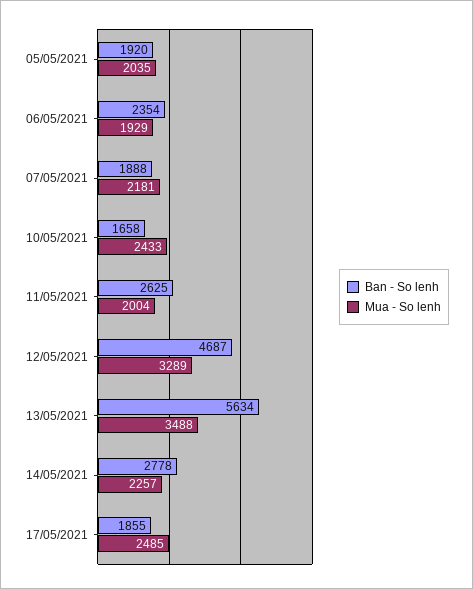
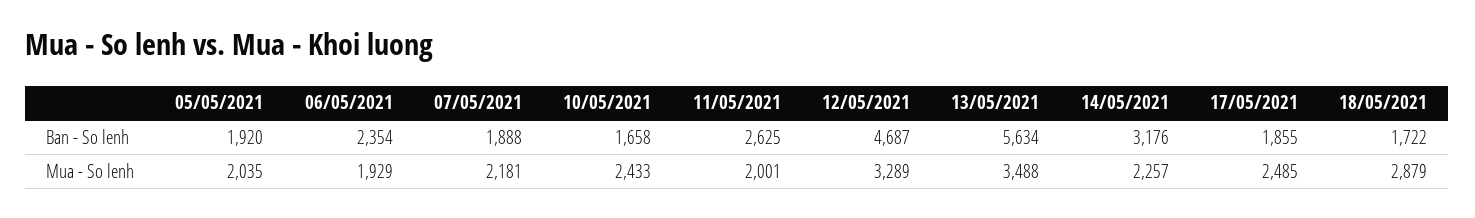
Mua - So lenh, 11/05/2021: 2004 -> 2001
Ban - So lenh, 14/05/2021: 2778 -> 3176
Ban - So lenh, 18/05/2021: none -> 1722
Mua - So lenh, 18/05/2021: none -> 2879

